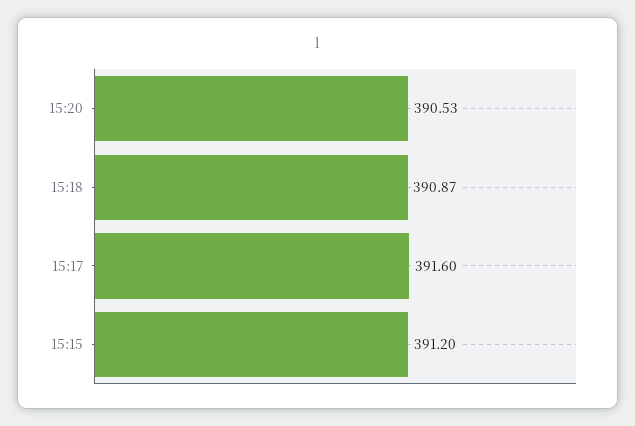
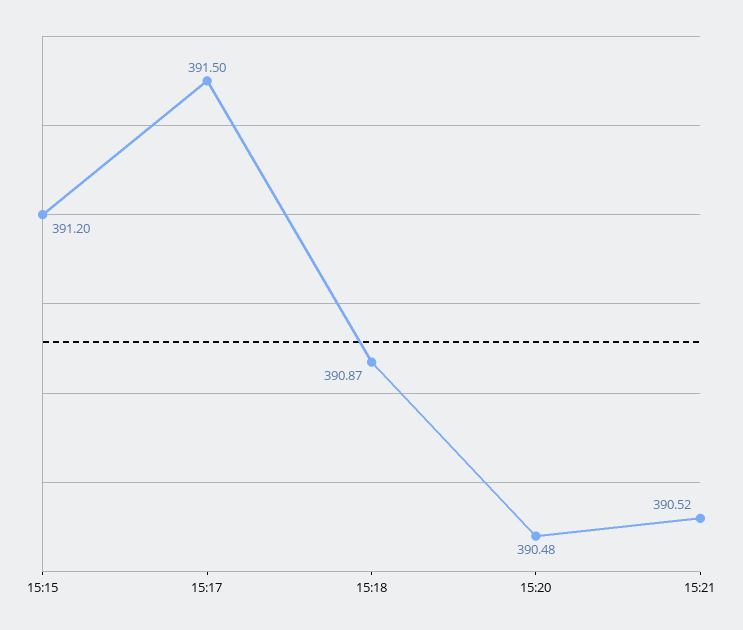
15:20: 390.53 -> 390.48
15:17: 391.6 -> 391.5
15:21: none -> 390.52

